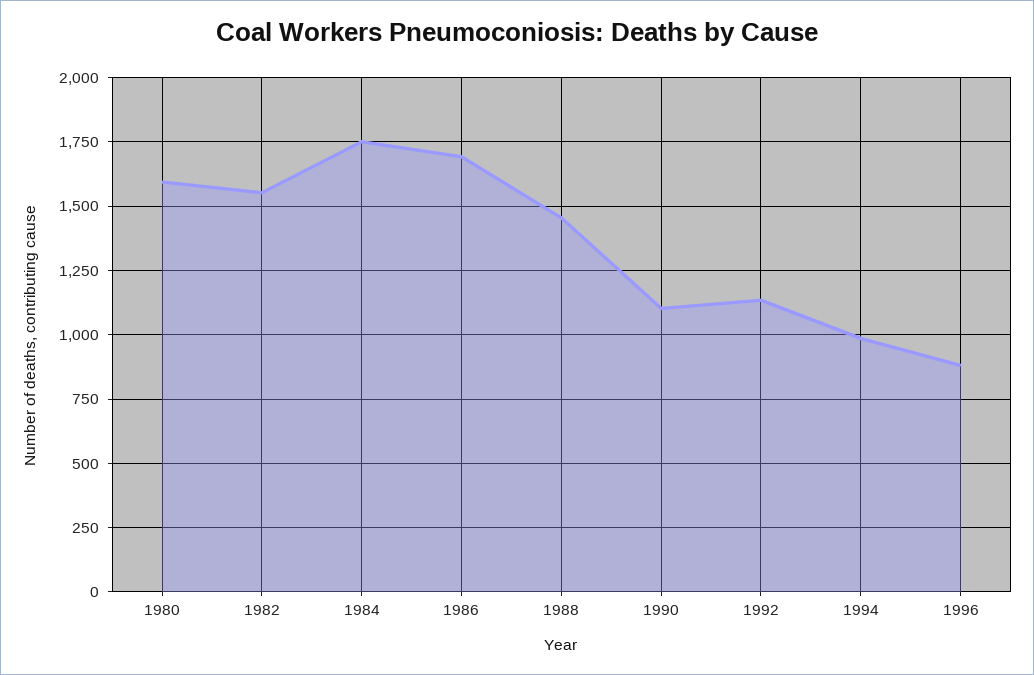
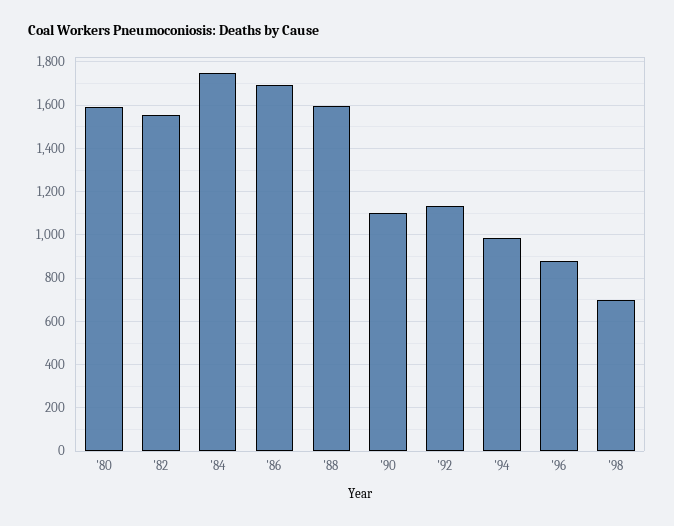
1988: 1450 -> 1600
'98: none -> 700

